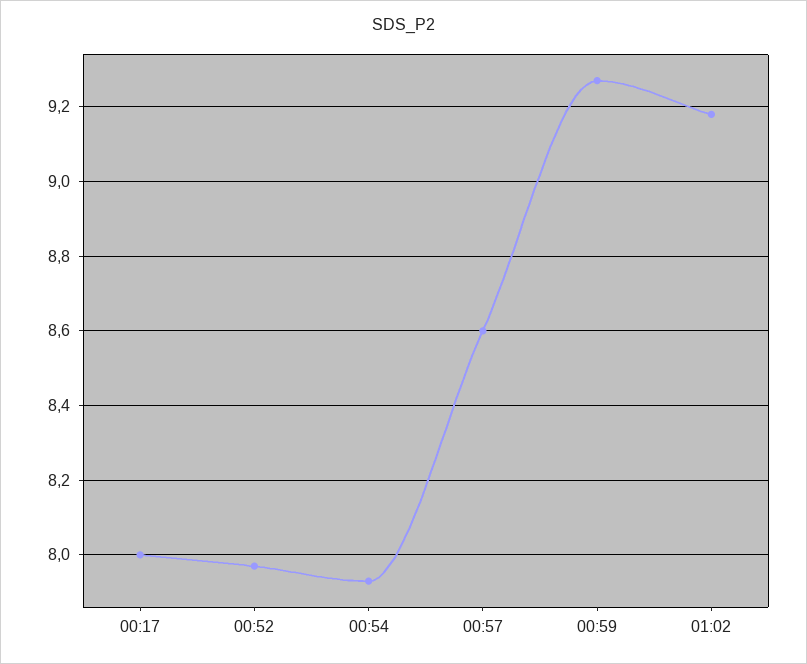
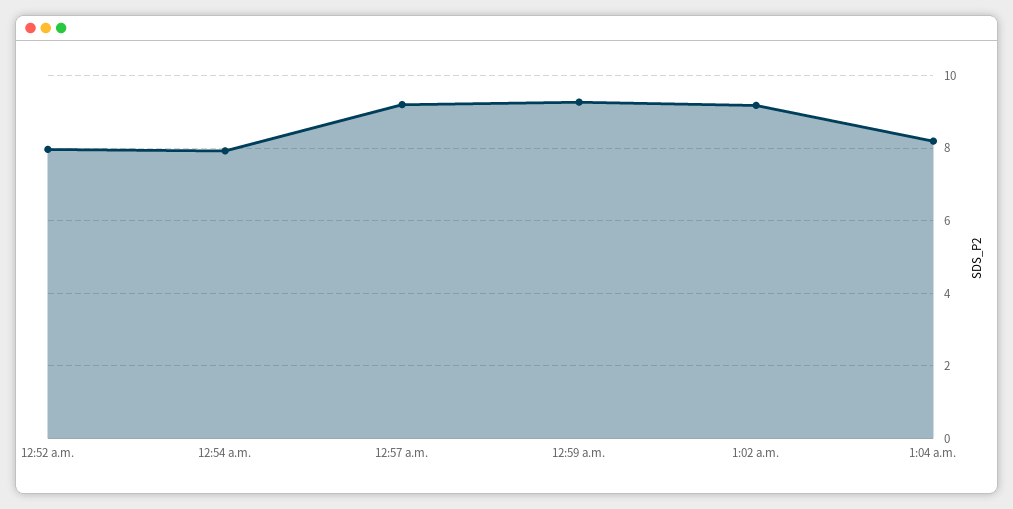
00:17: 8 -> none
00:57: 8.6 -> 9.2
1:04 a.m.: none -> 8.2

